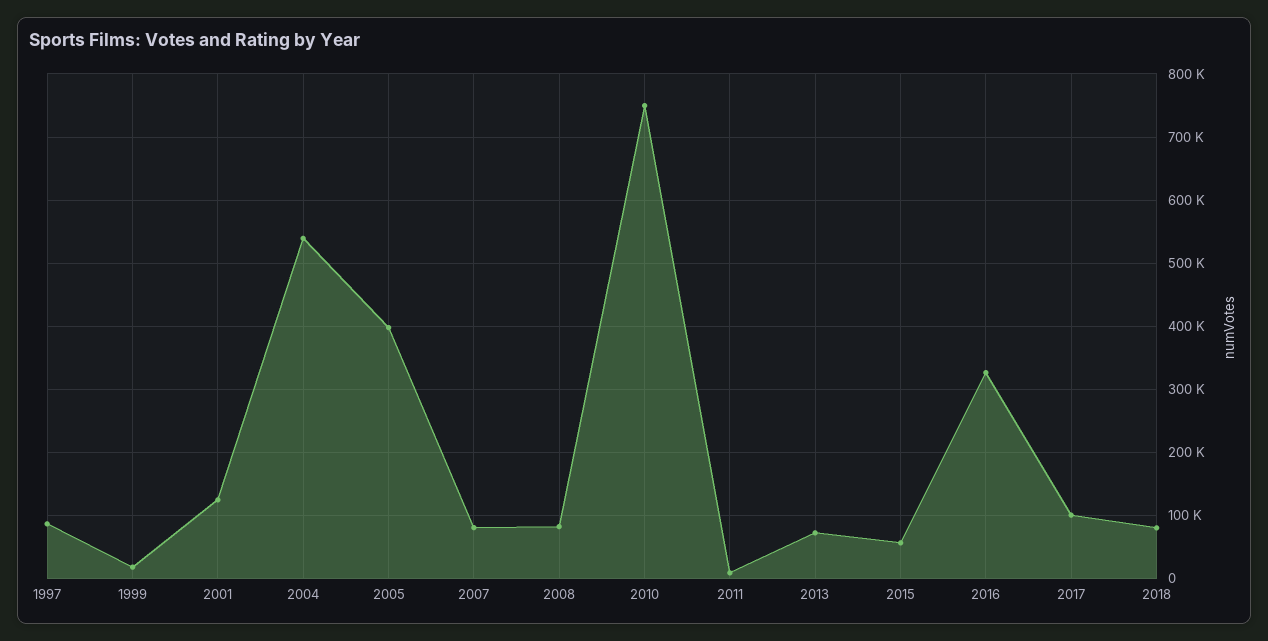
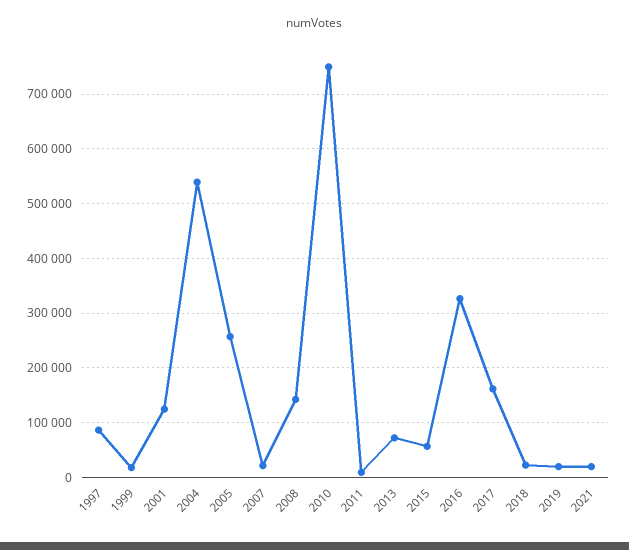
2005: 400000 -> 260000
2007: 80000 -> 20000
2008: 80000 -> 140000
2017: 100000 -> 160000
2018: 80000 -> 20000
2019: none -> 20000
2021: none -> 20000

